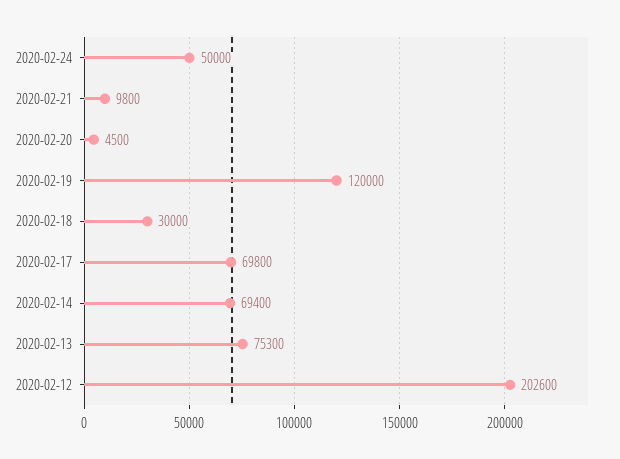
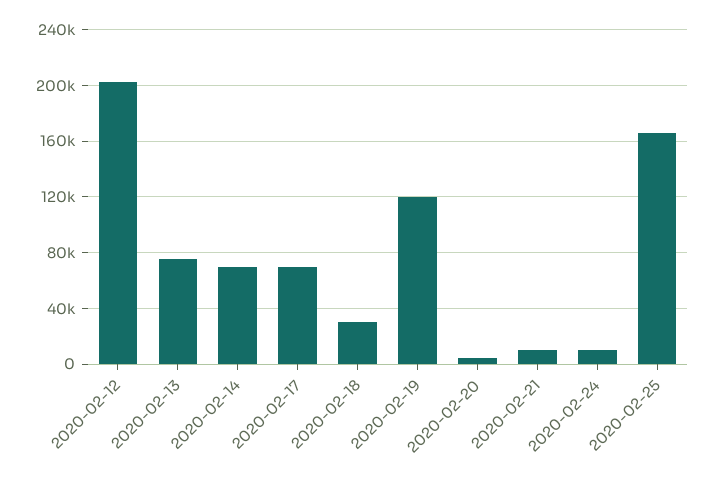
2020-02-24: 50000 -> 10000
2020-02-25: none -> 165000

